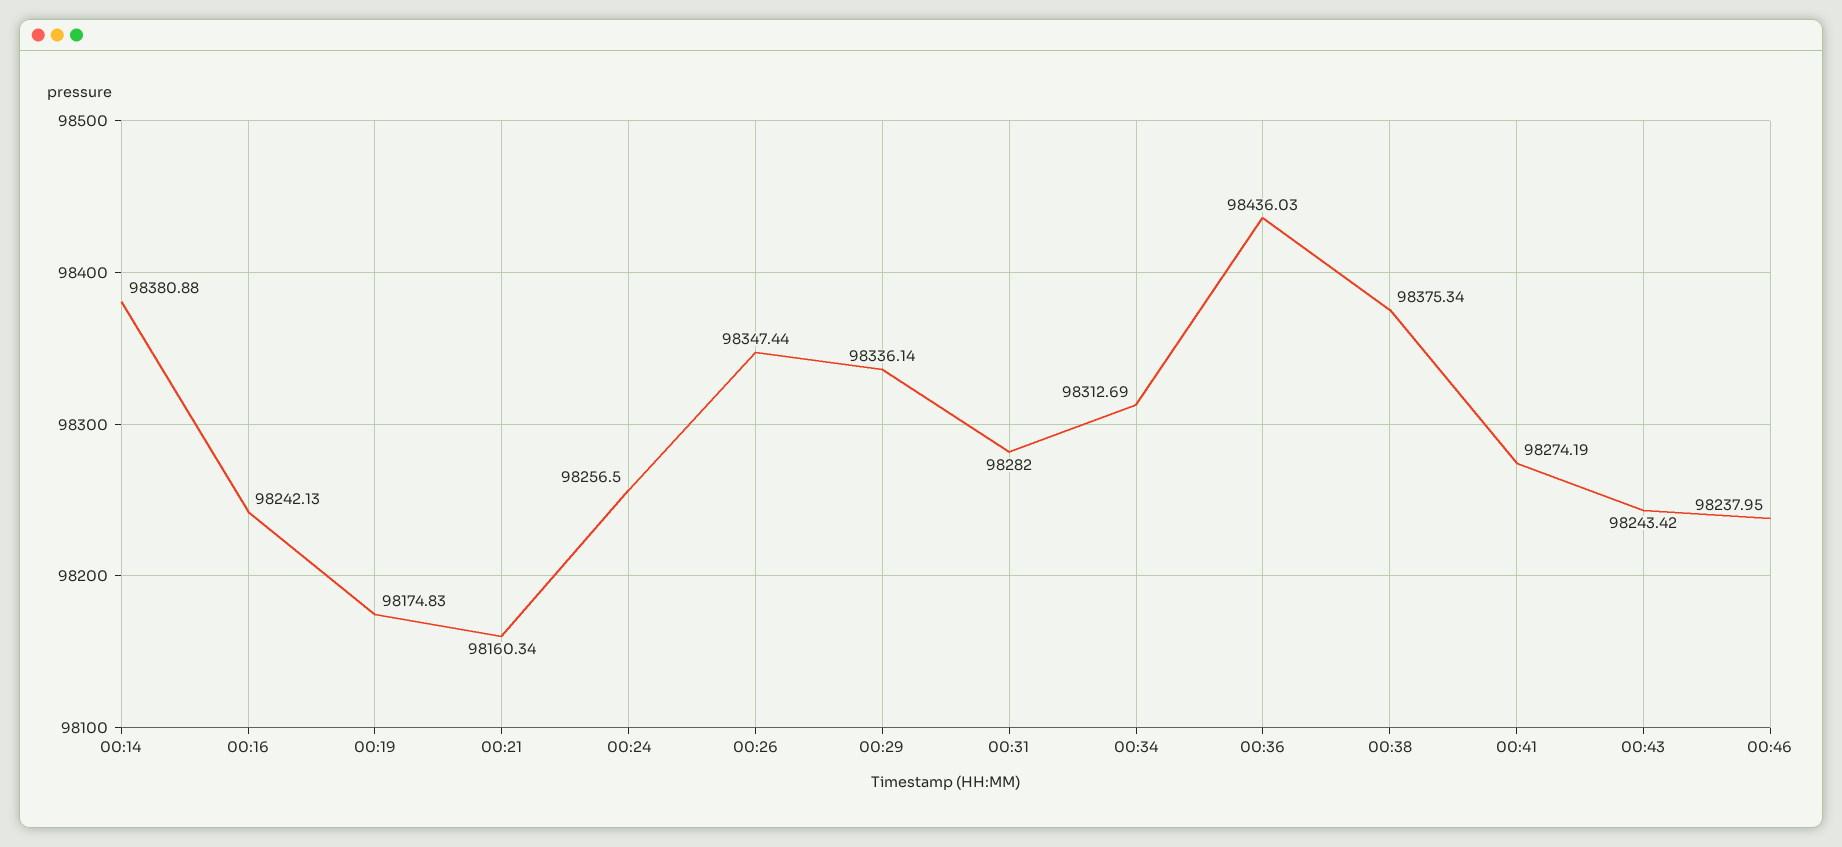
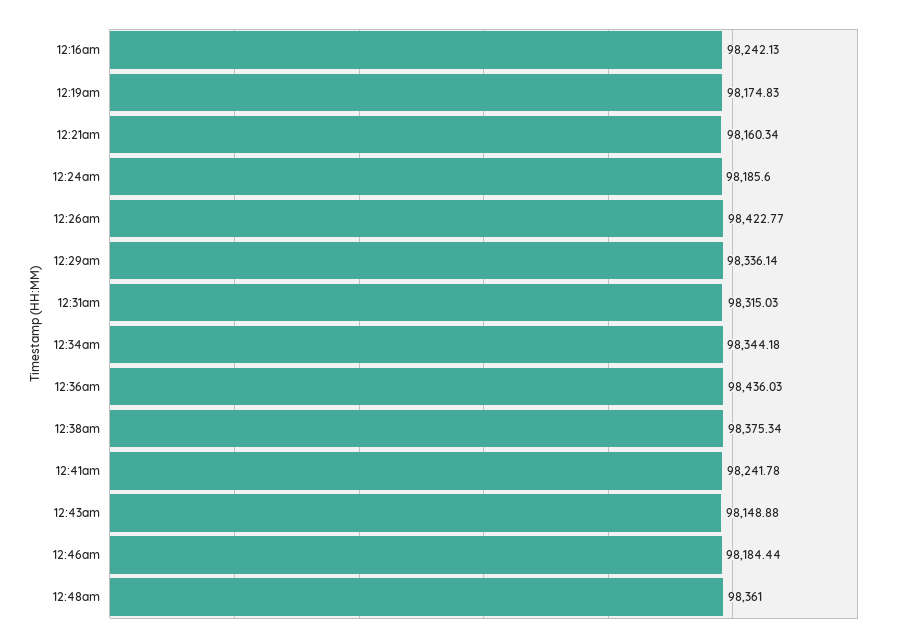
00:14: 98380.88 -> none
00:24: 98256.5 -> 98185.6
00:26: 98347.44 -> 98422.77
00:31: 98282 -> 98315.03
00:34: 98312.69 -> 98344.18
00:41: 98274.19 -> 98241.78
00:43: 98243.42 -> 98148.88
00:46: 98237.95 -> 98184.44
12:48am: none -> 98361

